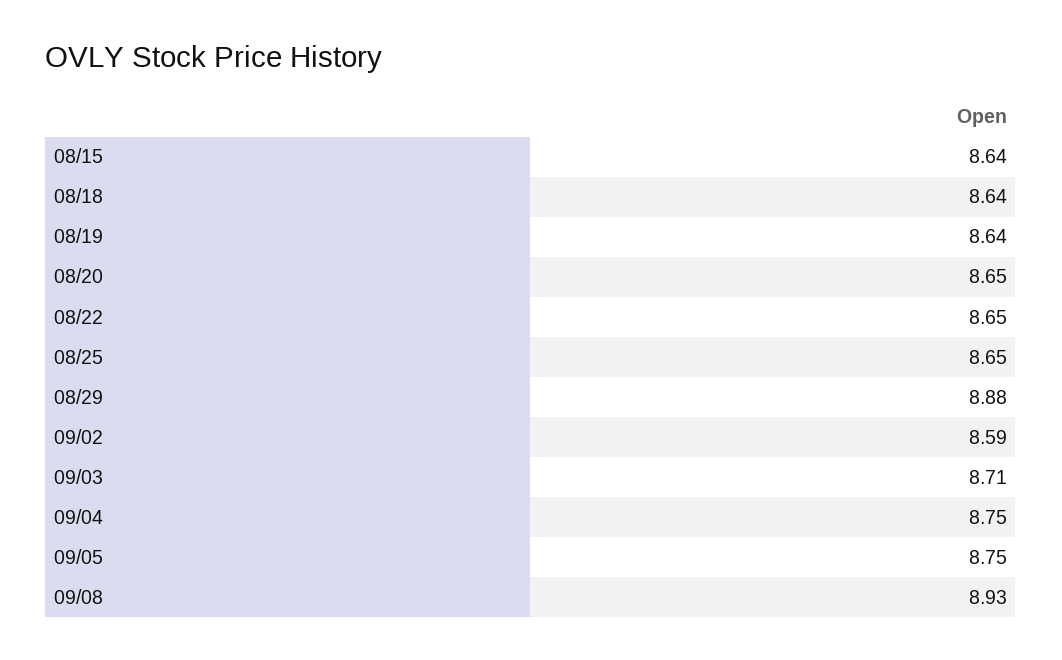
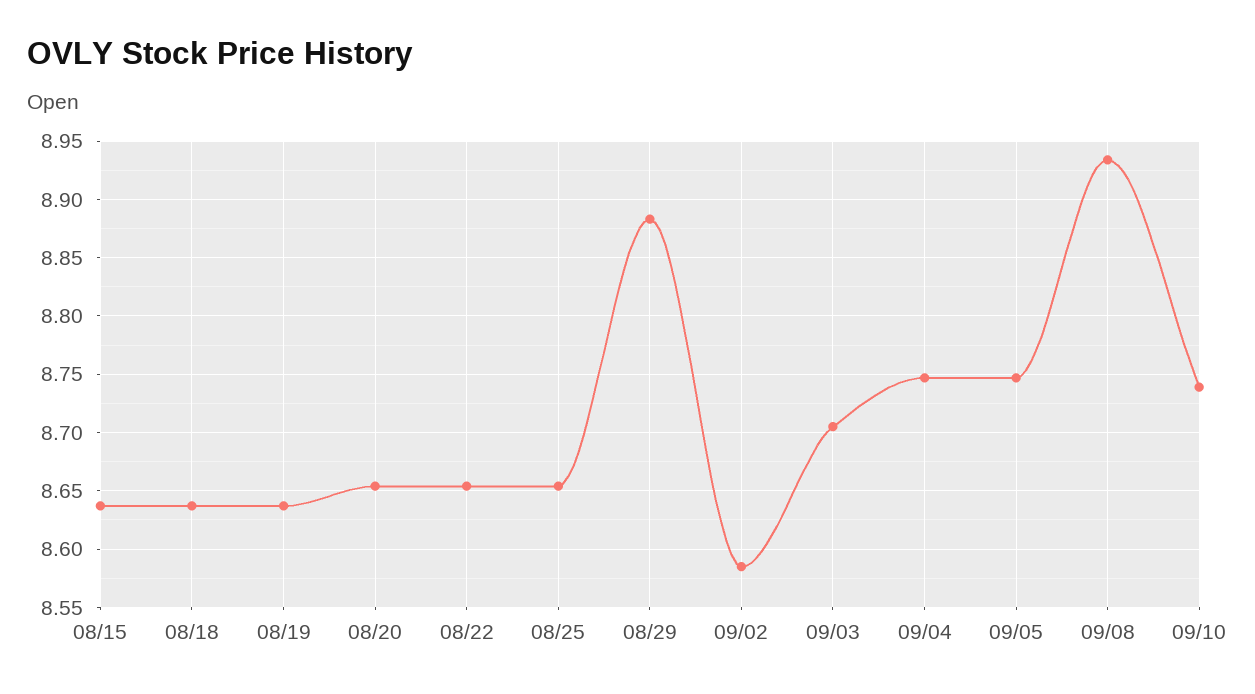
09/10: none -> 8.74

